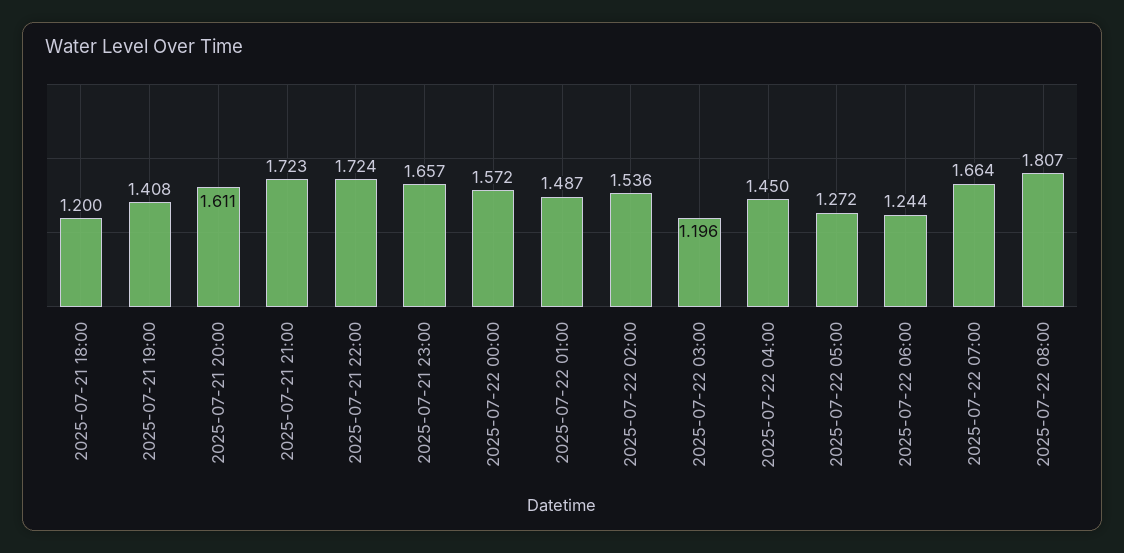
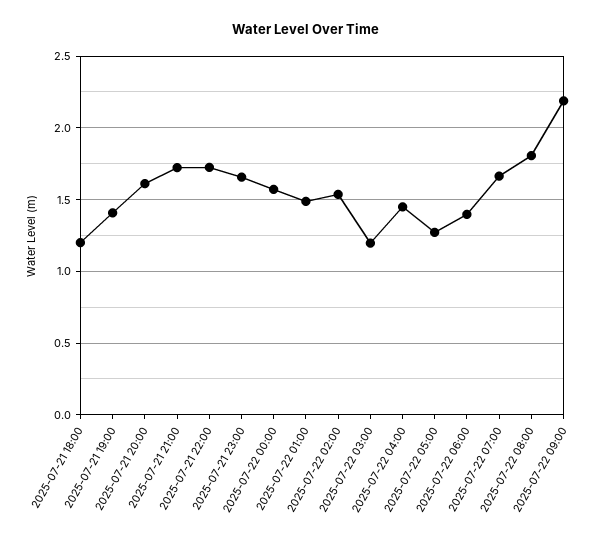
2025-07-22 06:00: 1.244 -> 1.4
2025-07-22 09:00: none -> 2.2

